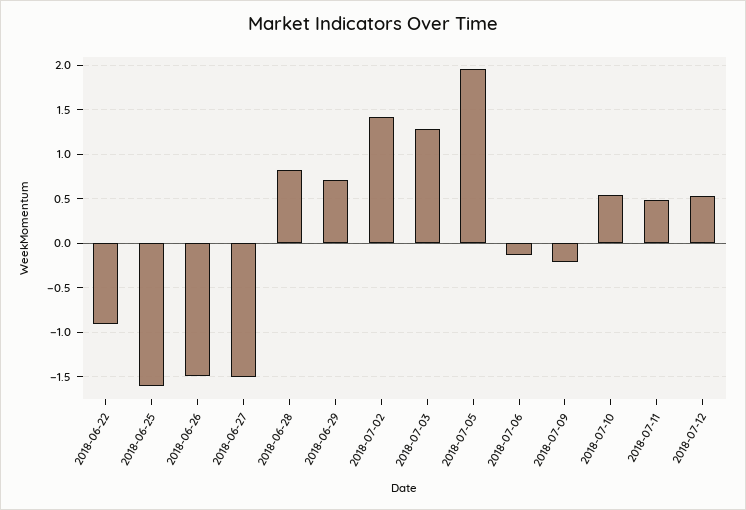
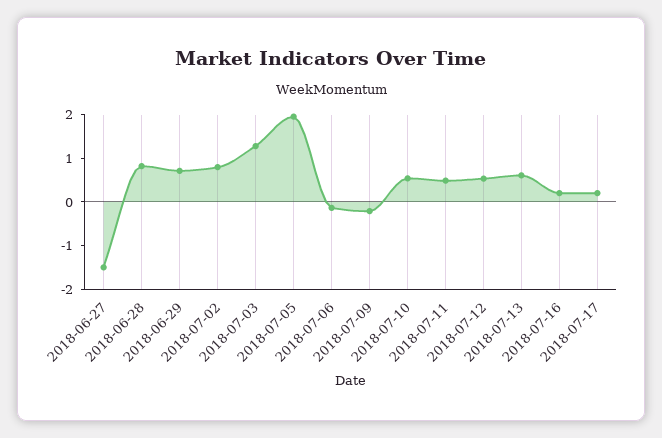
2018-06-22: -0.9 -> none
2018-06-25: -1.6 -> none
2018-06-26: -1.5 -> none
2018-07-02: 1.4 -> 0.8
2018-07-13: none -> 0.6
2018-07-16: none -> 0.2
2018-07-17: none -> 0.2

